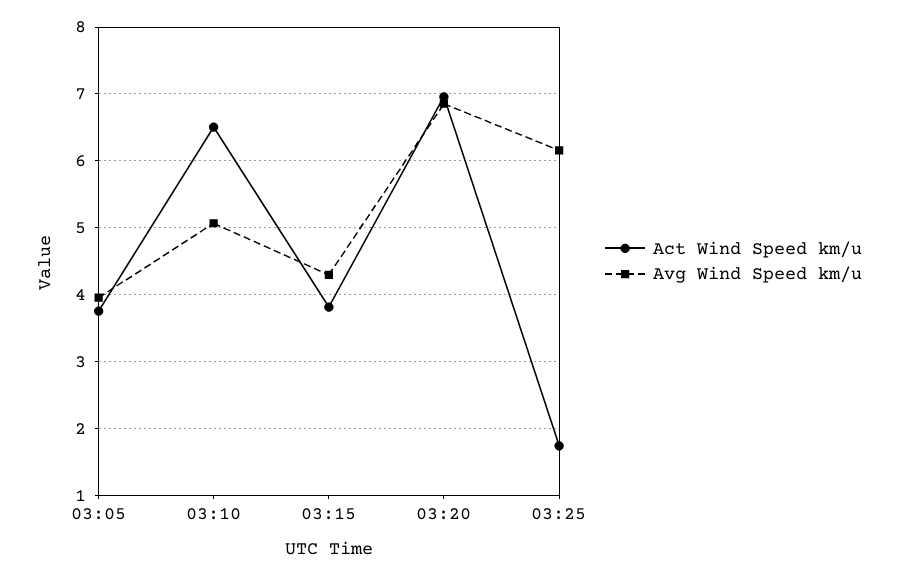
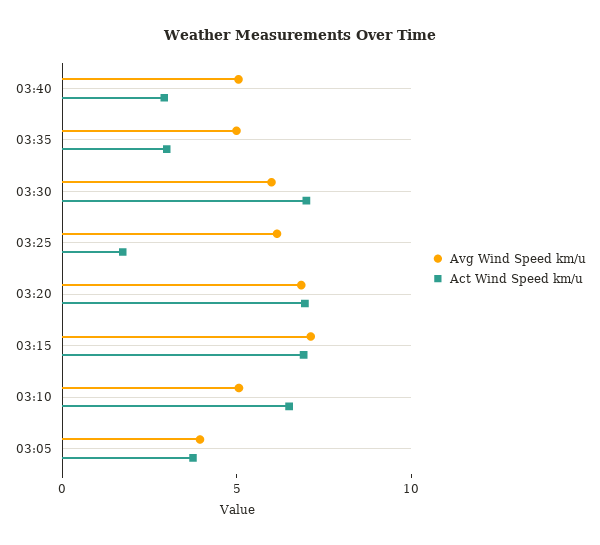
Act Wind Speed km/u, 03:15: 3.8 -> 7
Avg Wind Speed km/u, 03:15: 4.3 -> 7
Avg Wind Speed km/u, 03:40: none -> 5
Act Wind Speed km/u, 03:40: none -> 3
Avg Wind Speed km/u, 03:35: none -> 5
Act Wind Speed km/u, 03:35: none -> 3
Avg Wind Speed km/u, 03:30: none -> 6
Act Wind Speed km/u, 03:30: none -> 7

